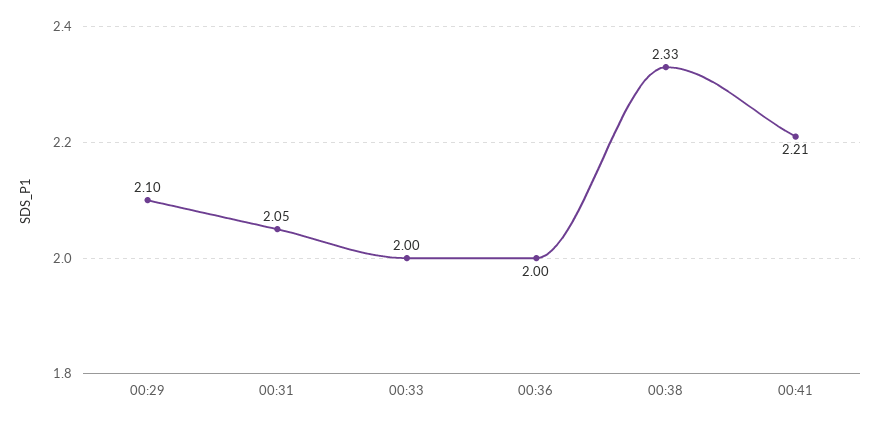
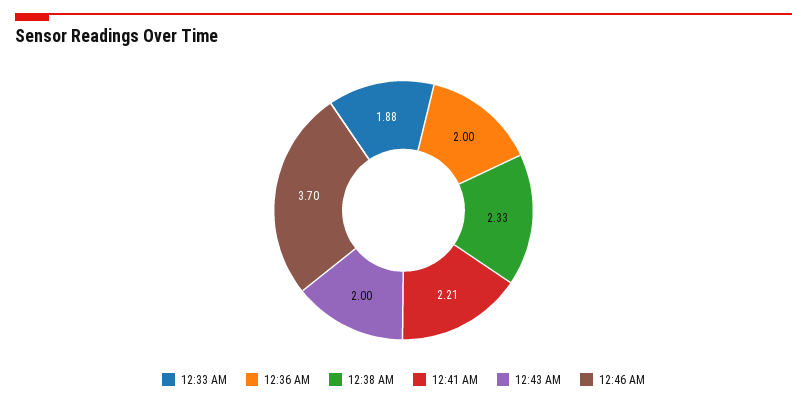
00:29: 2.1 -> none
00:31: 2.05 -> none
00:33: 2 -> 1.88
12:43 AM: none -> 2
12:46 AM: none -> 3.7

